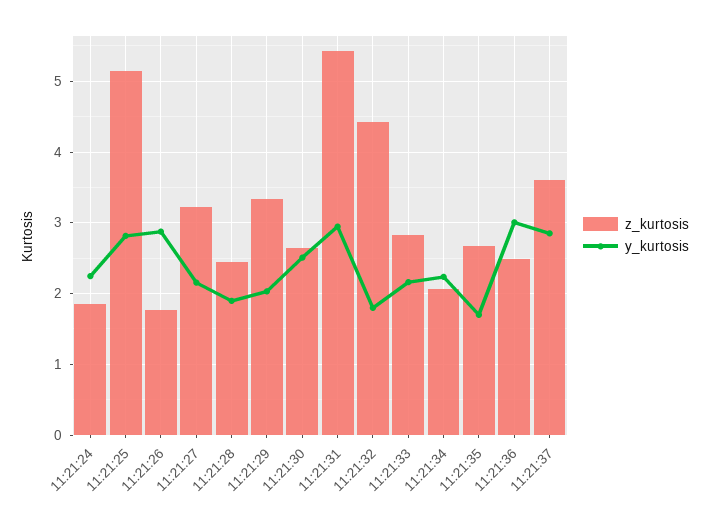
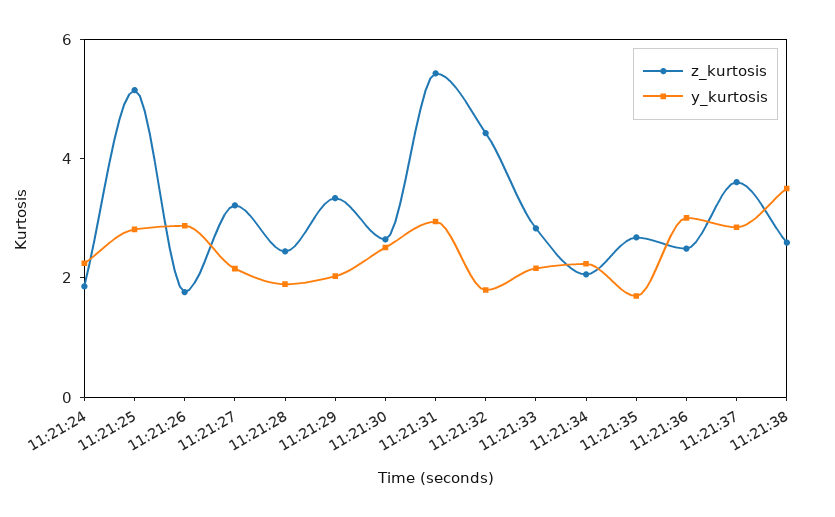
z_kurtosis, 11:21:38: none -> 2.5
y_kurtosis, 11:21:38: none -> 3.5

